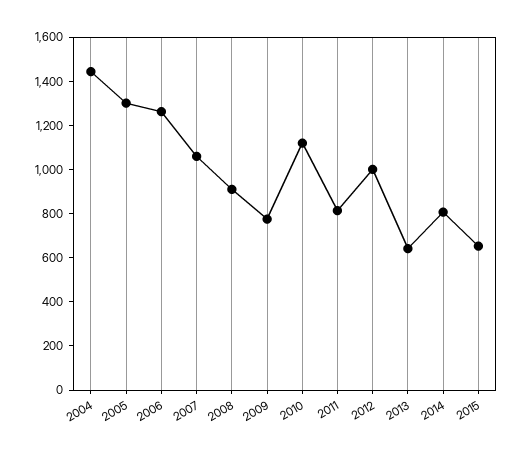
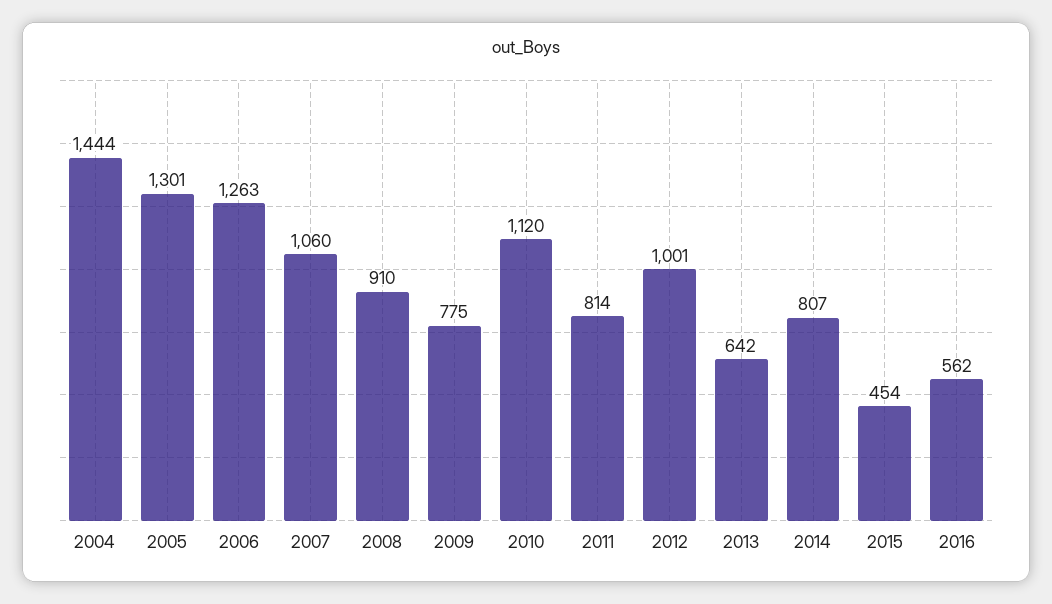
2015: 650 -> 454
2016: none -> 562

